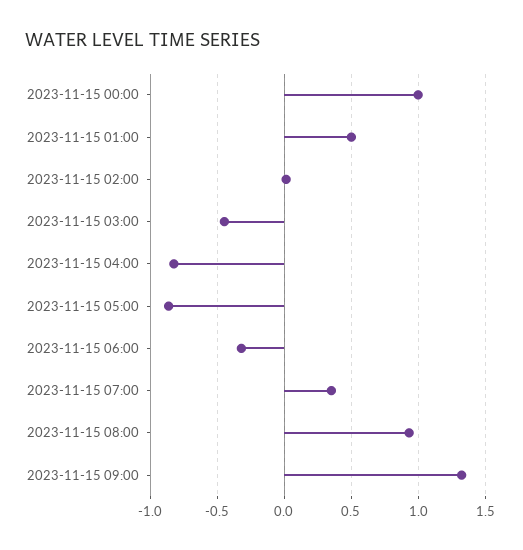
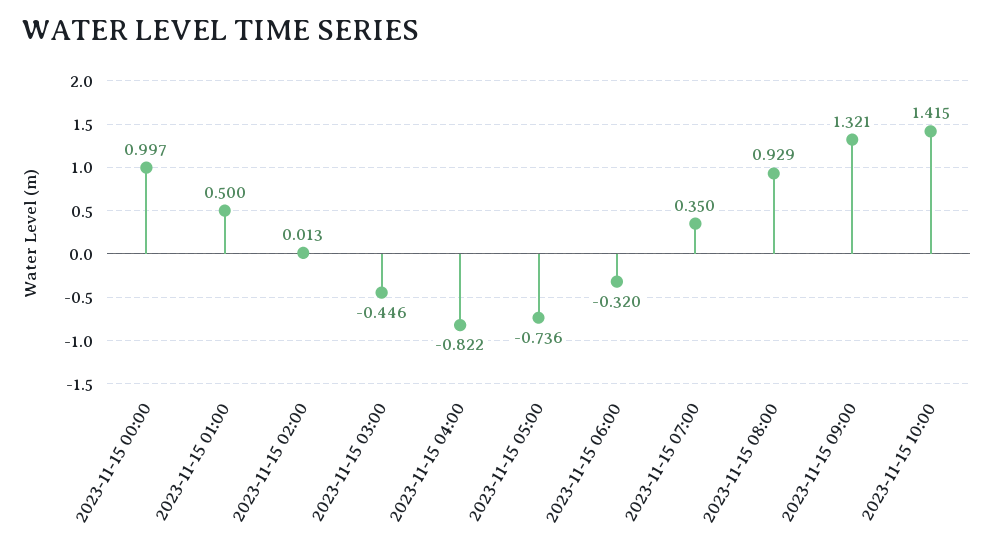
2023-11-15 05:00: -0.85 -> -0.736
2023-11-15 10:00: none -> 1.415

